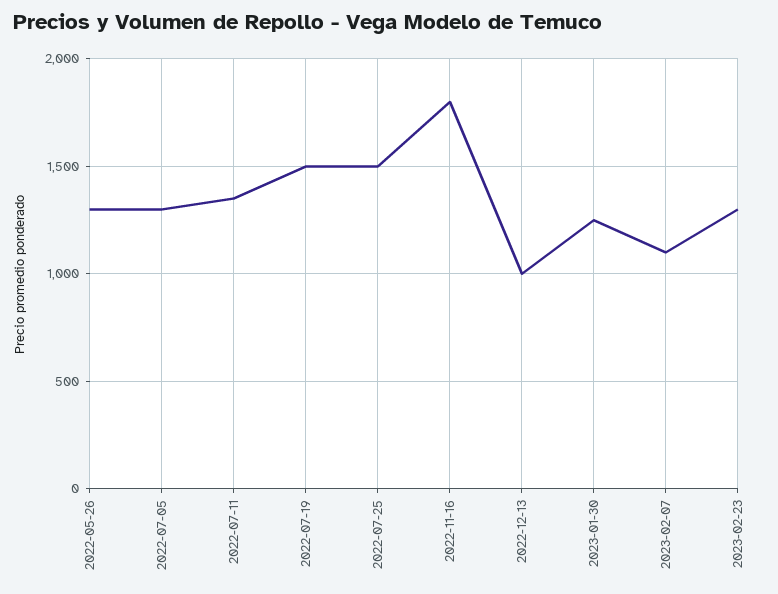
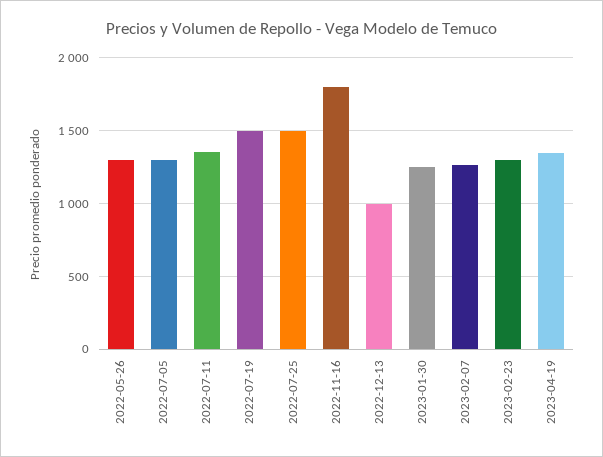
2023-02-07: 1100 -> 1250
2023-04-19: none -> 1350

